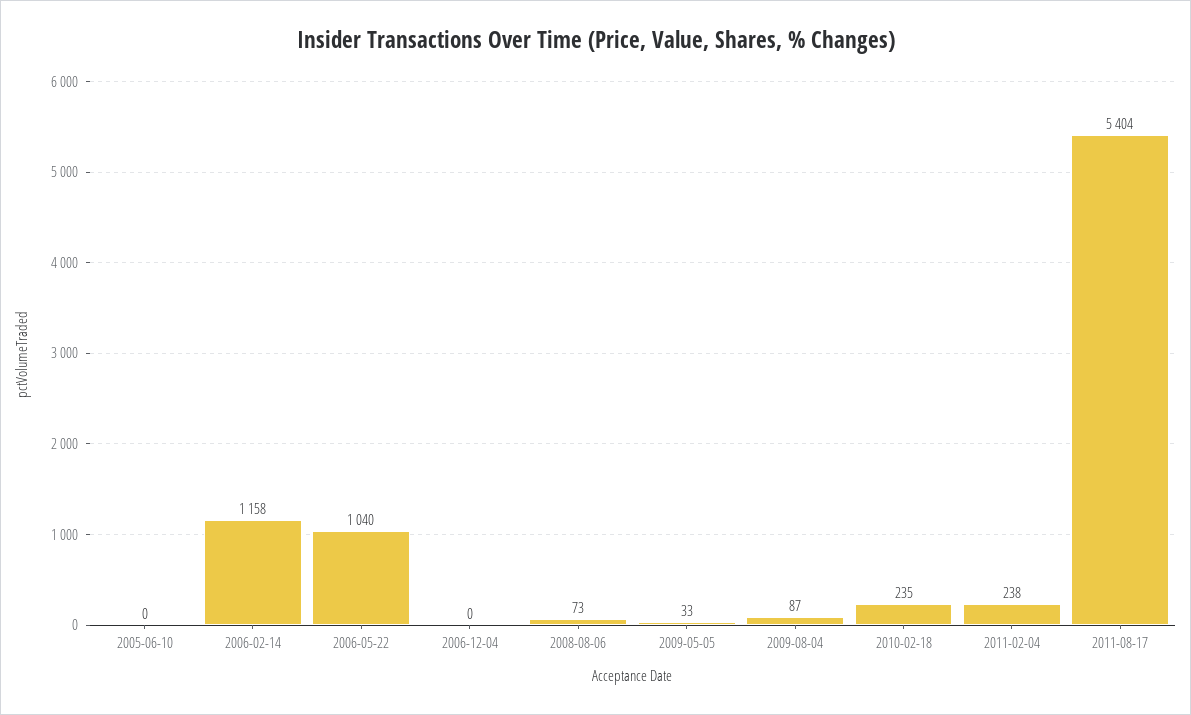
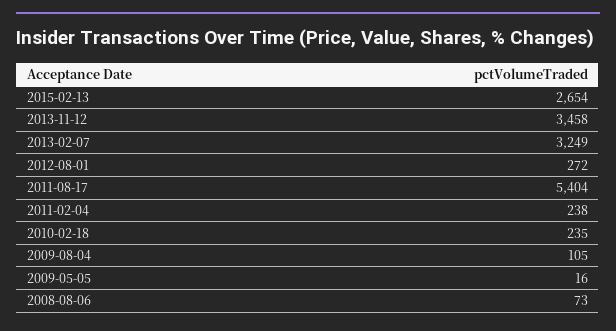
2005-06-10: 0 -> none
2006-02-14: 1158 -> none
2006-05-22: 1040 -> none
2006-12-04: 0 -> none
2009-05-05: 33 -> 16
2009-08-04: 87 -> 105
2015-02-13: none -> 2654
2013-11-12: none -> 3458
2013-02-07: none -> 3249
2012-08-01: none -> 272

